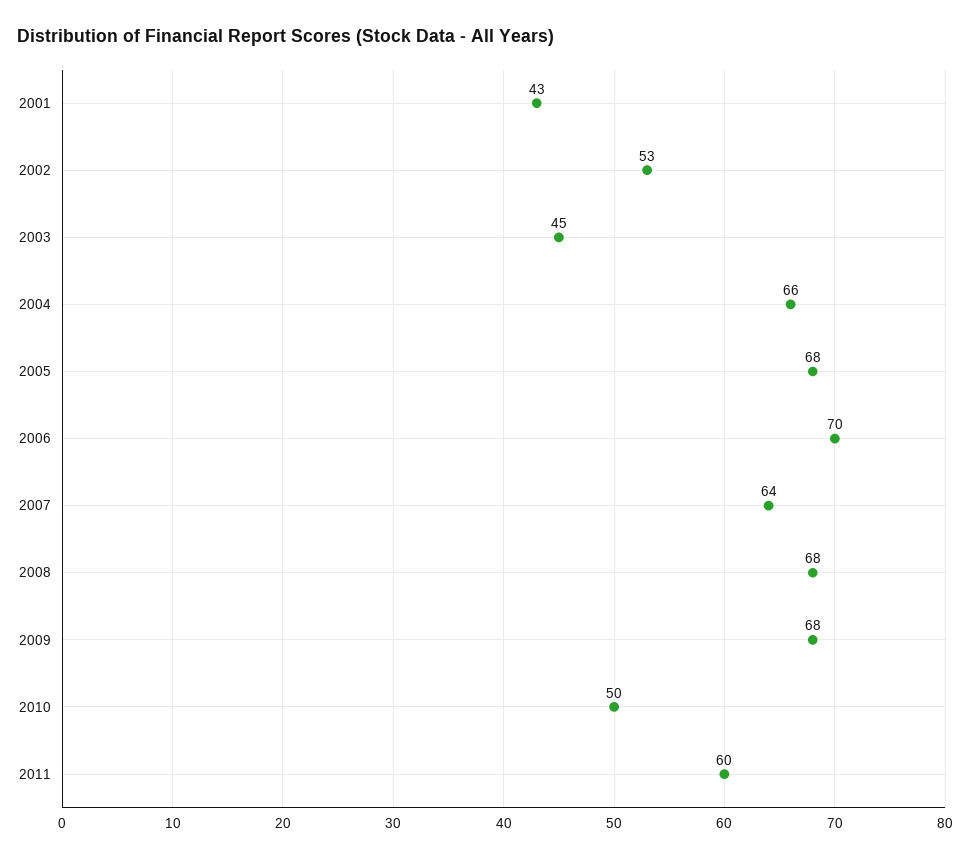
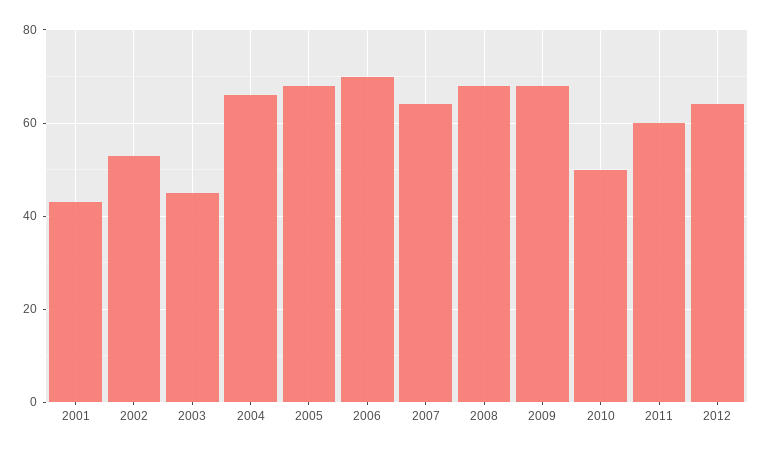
2012: none -> 65

